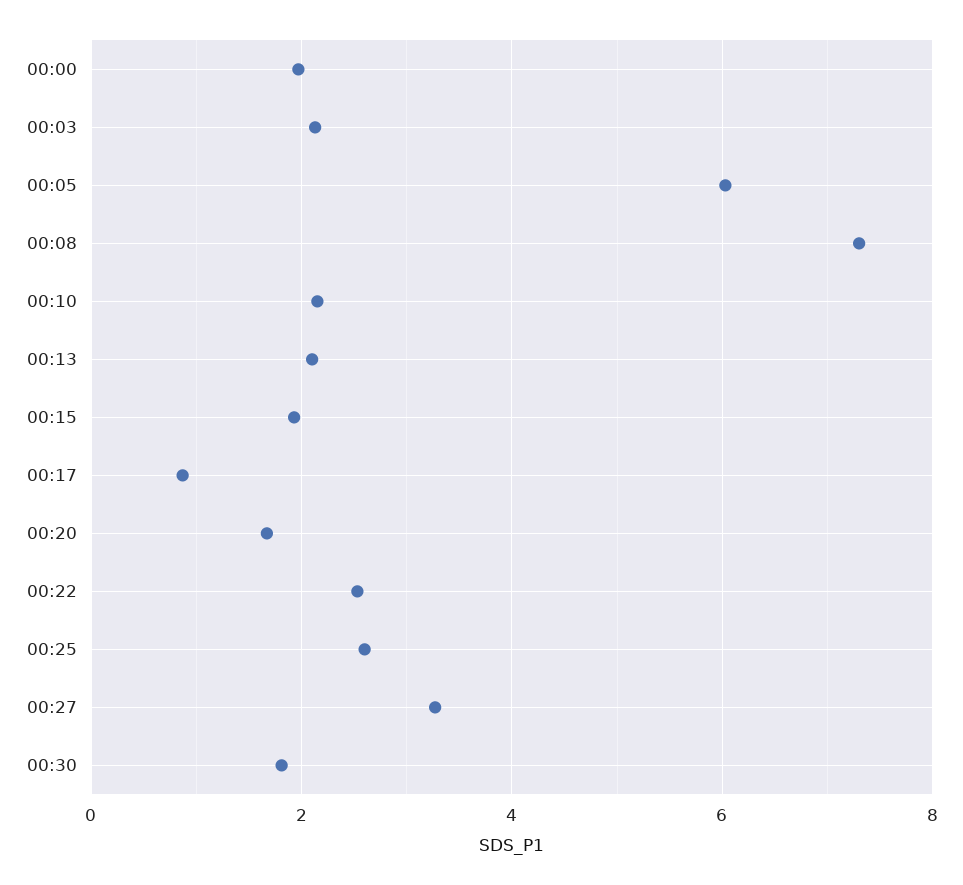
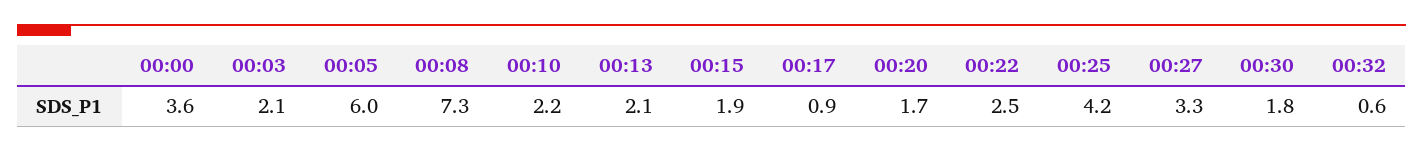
00:00: 2 -> 3.6
00:25: 2.6 -> 4.2
00:32: none -> 0.6

